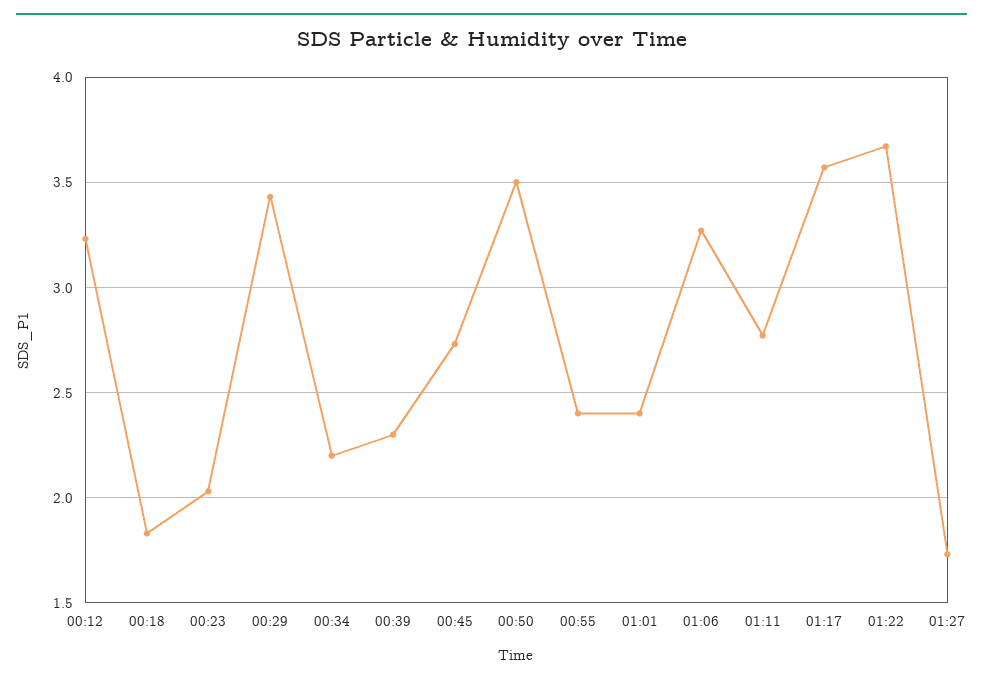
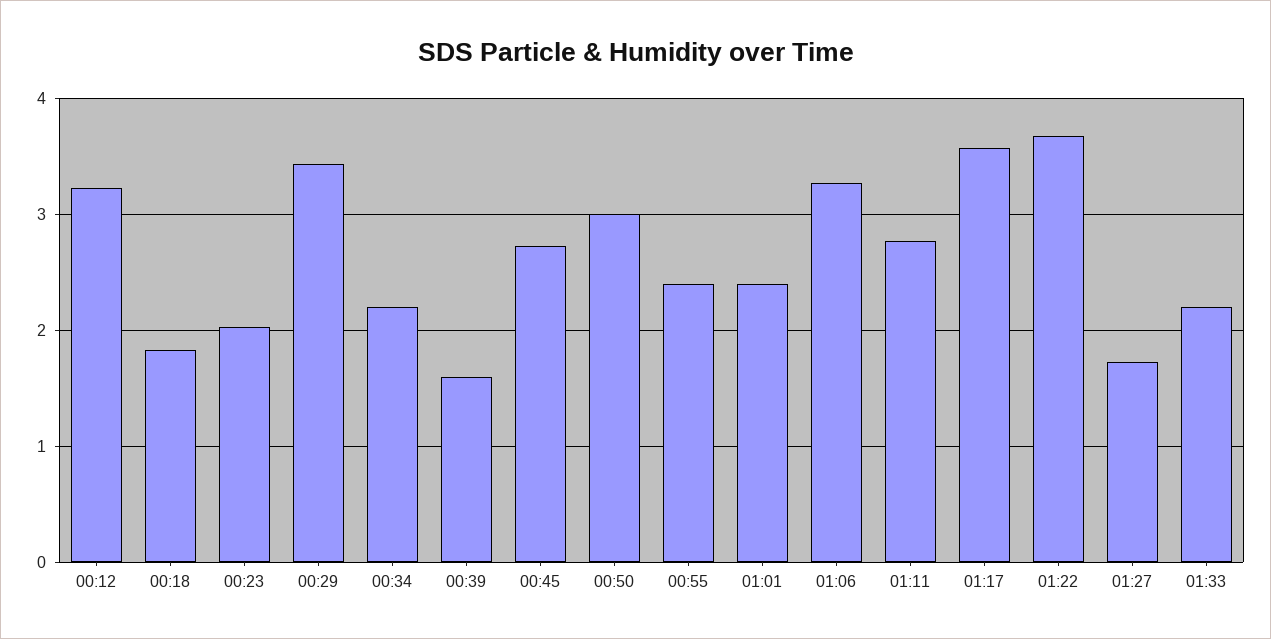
00:39: 2.3 -> 1.6
00:50: 3.5 -> 3
01:33: none -> 2.2

